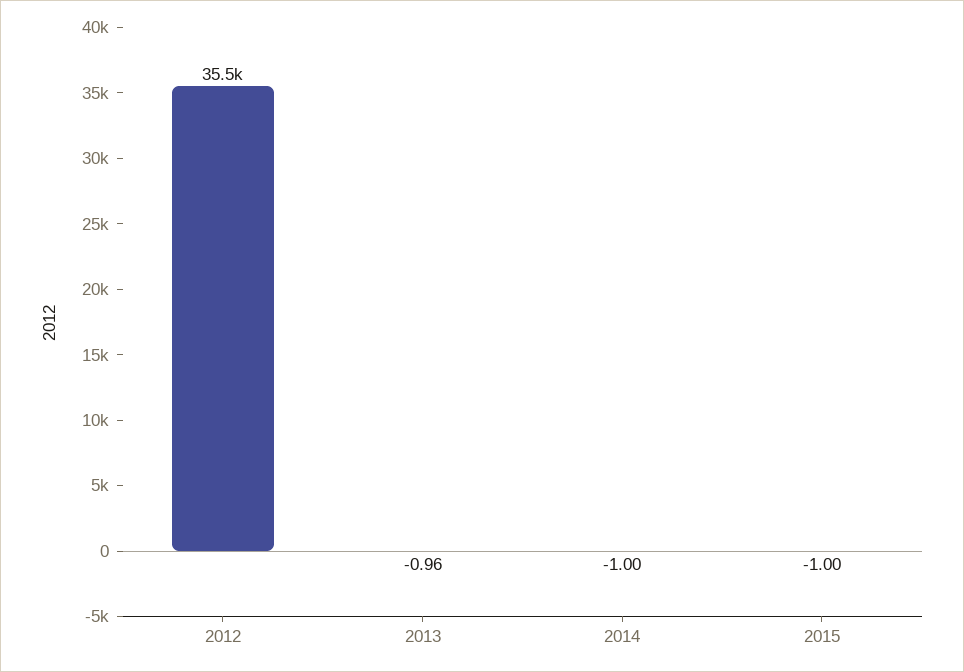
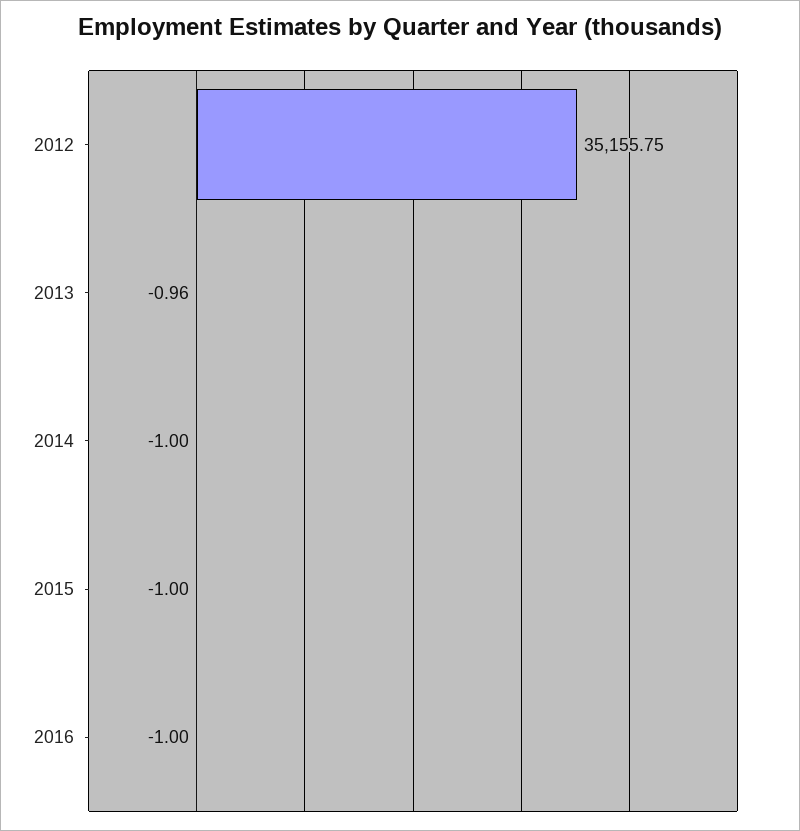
2012: 35500 -> 35155.75
2016: none -> -1

